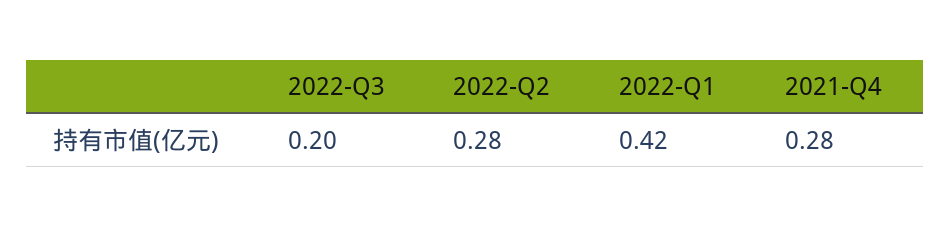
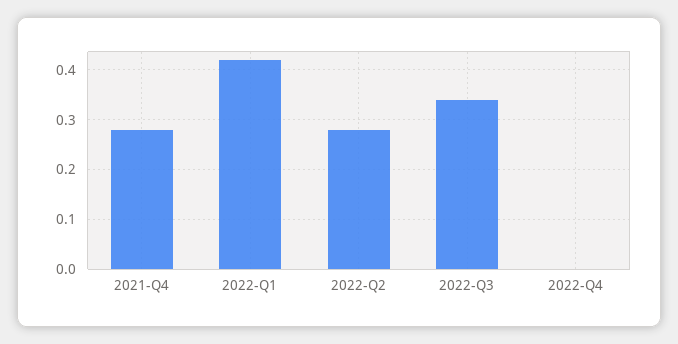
2022-Q3: 0.2 -> 0.35
2022-Q4: none -> 0

